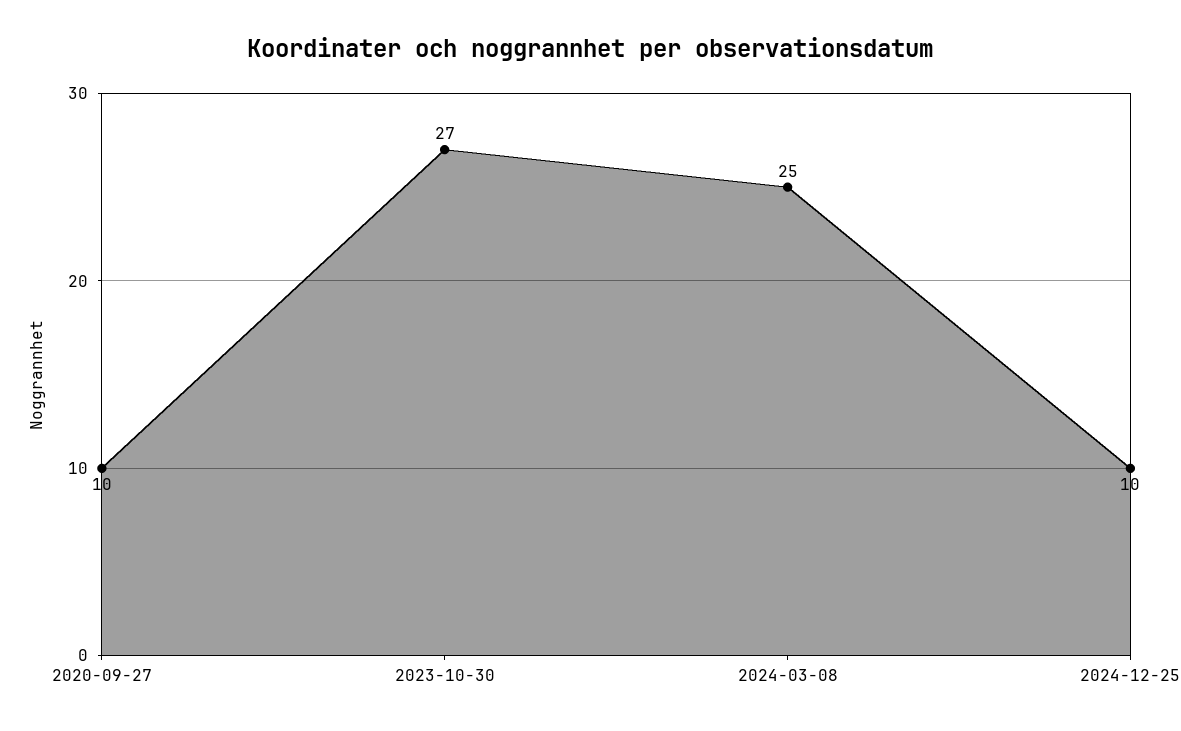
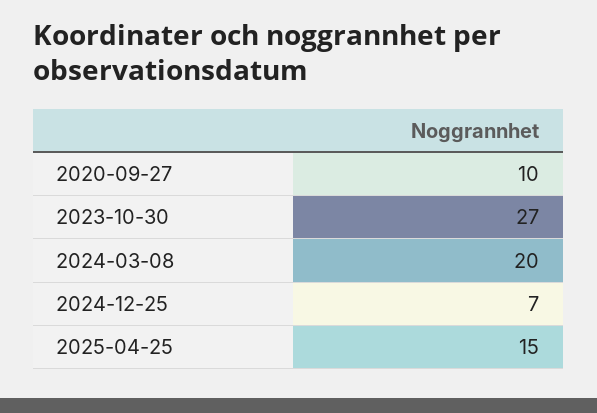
2024-03-08: 25 -> 20
2024-12-25: 10 -> 7
2025-04-25: none -> 15

